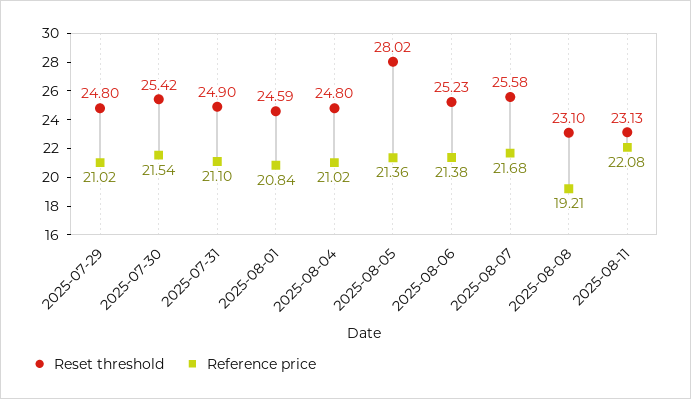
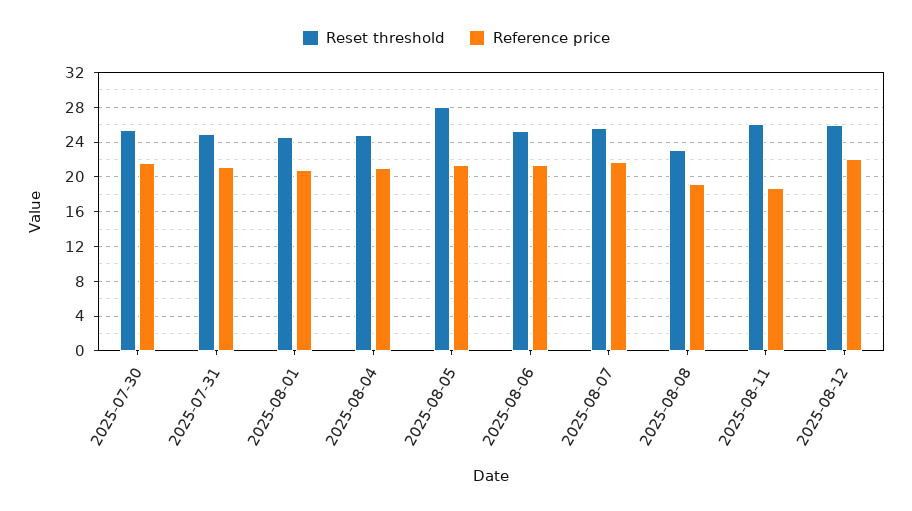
Reset threshold, 2025-07-29: 24.8 -> none
Reference price, 2025-07-29: 21.02 -> none
Reset threshold, 2025-08-11: 23.13 -> 26
Reference price, 2025-08-11: 22.08 -> 19
Reset threshold, 2025-08-12: none -> 26
Reference price, 2025-08-12: none -> 22

